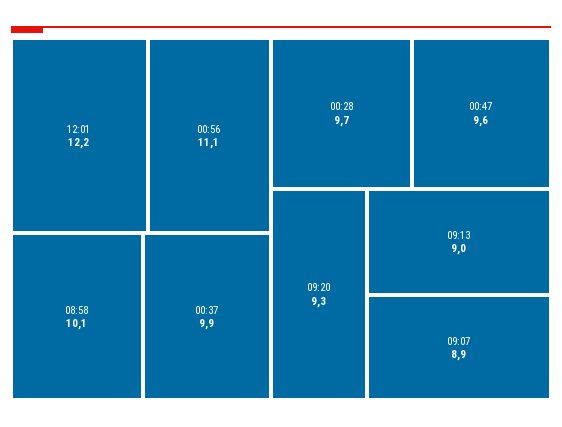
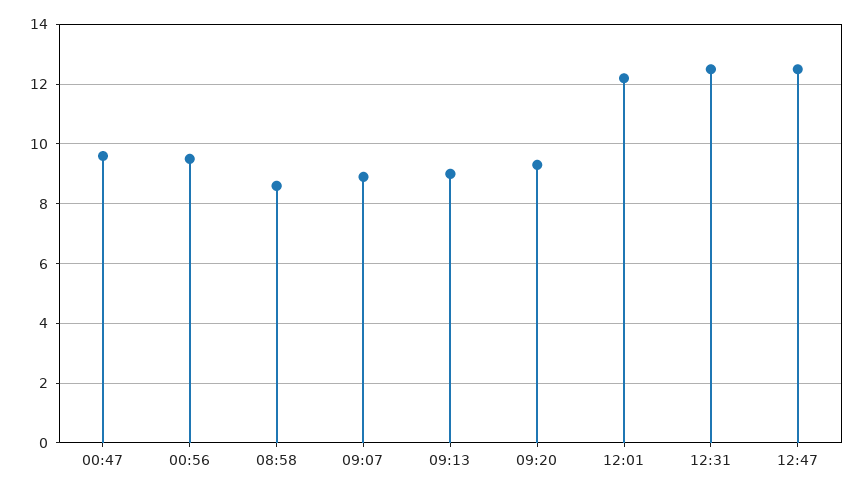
00:56: 11.1 -> 9.5
08:58: 10.1 -> 8.5
00:37: 9.9 -> none
00:28: 9.7 -> none
12:31: none -> 12.5
12:47: none -> 12.5

